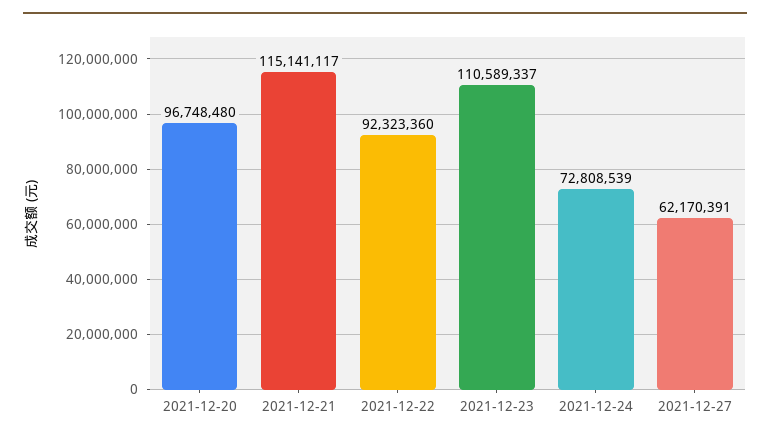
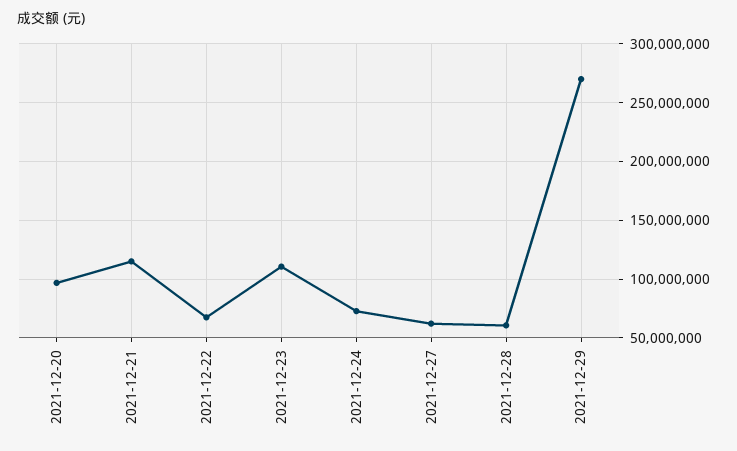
2021-12-22: 92323360 -> 70000000
2021-12-28: none -> 60000000
2021-12-29: none -> 270000000

